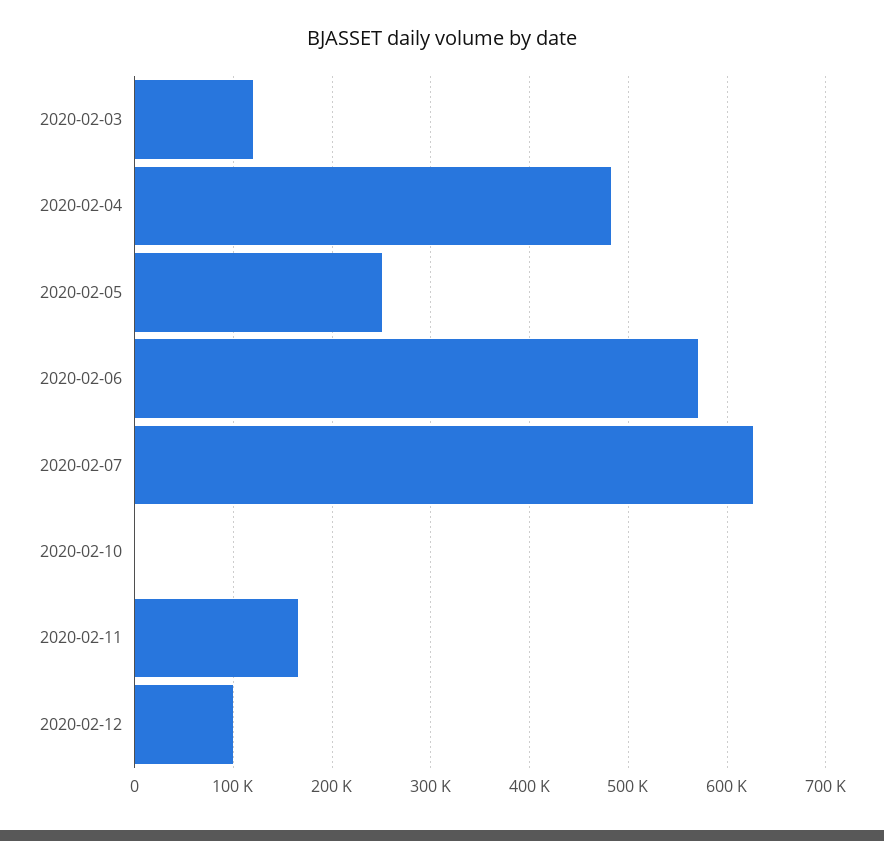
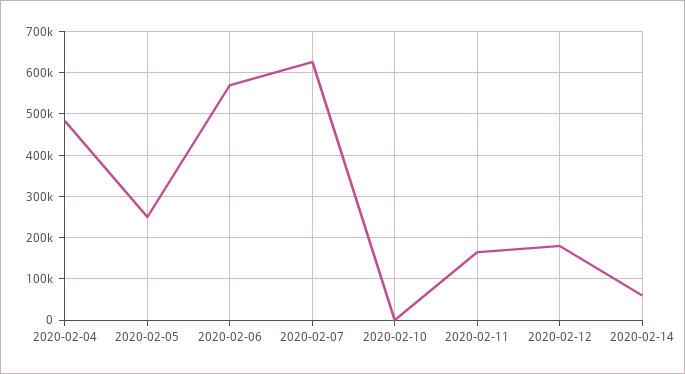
2020-02-03: 120000 -> none
2020-02-12: 100000 -> 180000
2020-02-14: none -> 60000

